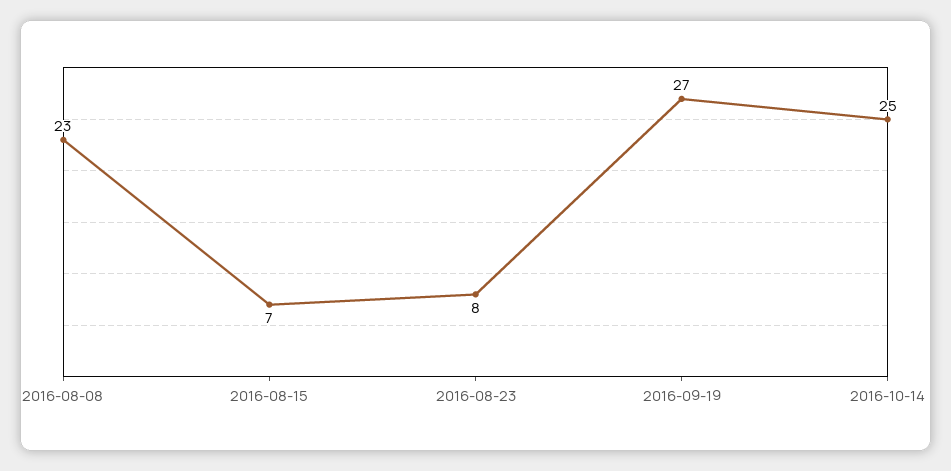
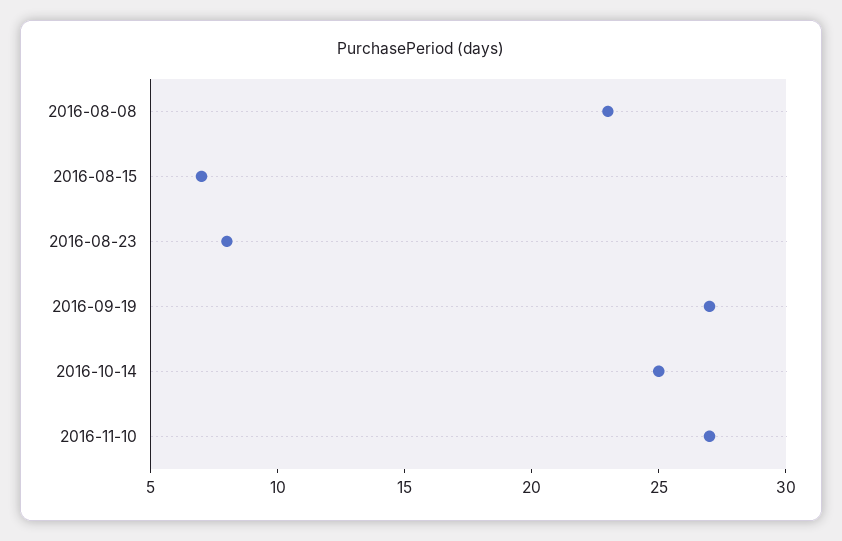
2016-11-10: none -> 27

